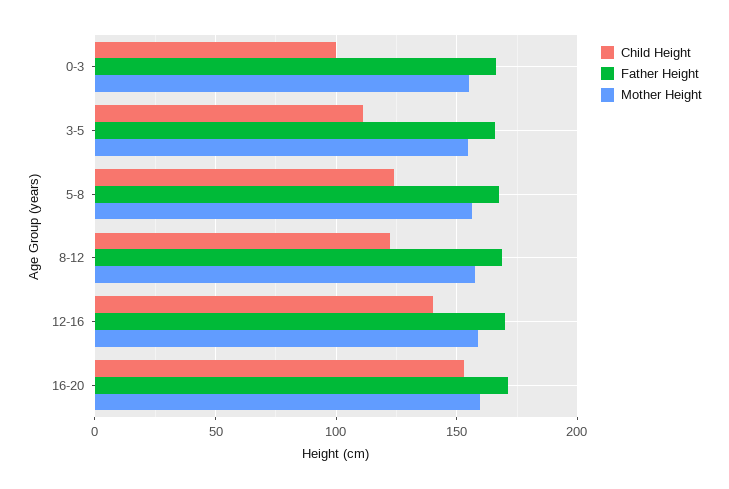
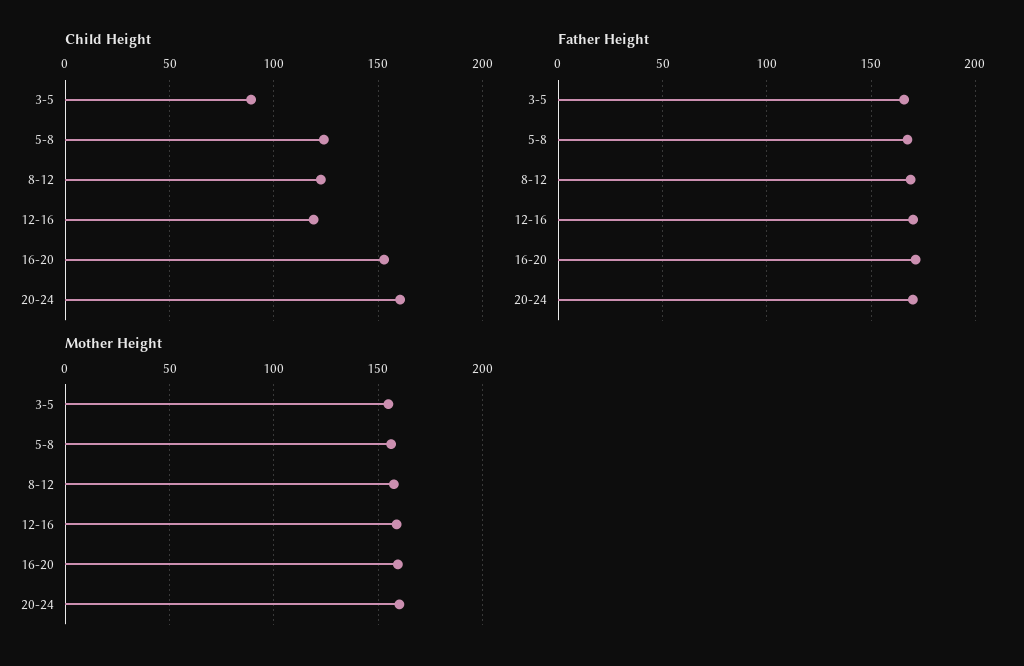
Child Height, 0-3: 100 -> none
Father Height, 0-3: 165 -> none
Mother Height, 0-3: 155 -> none
Child Height, 3-5: 110 -> 90
Child Height, 12-16: 140 -> 120
Child Height, 20-24: none -> 160
Father Height, 20-24: none -> 170
Mother Height, 20-24: none -> 160

